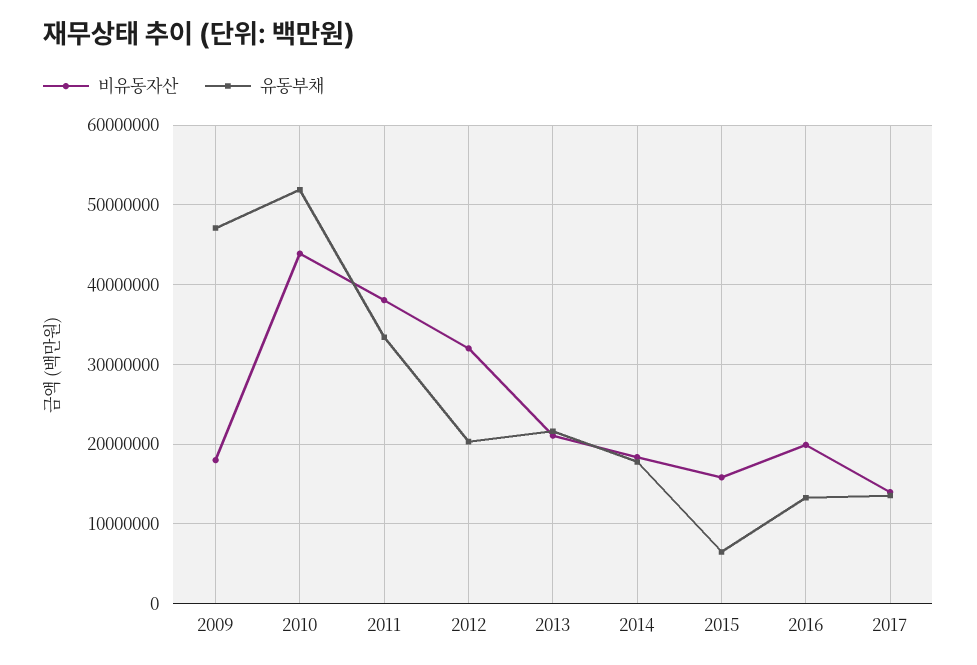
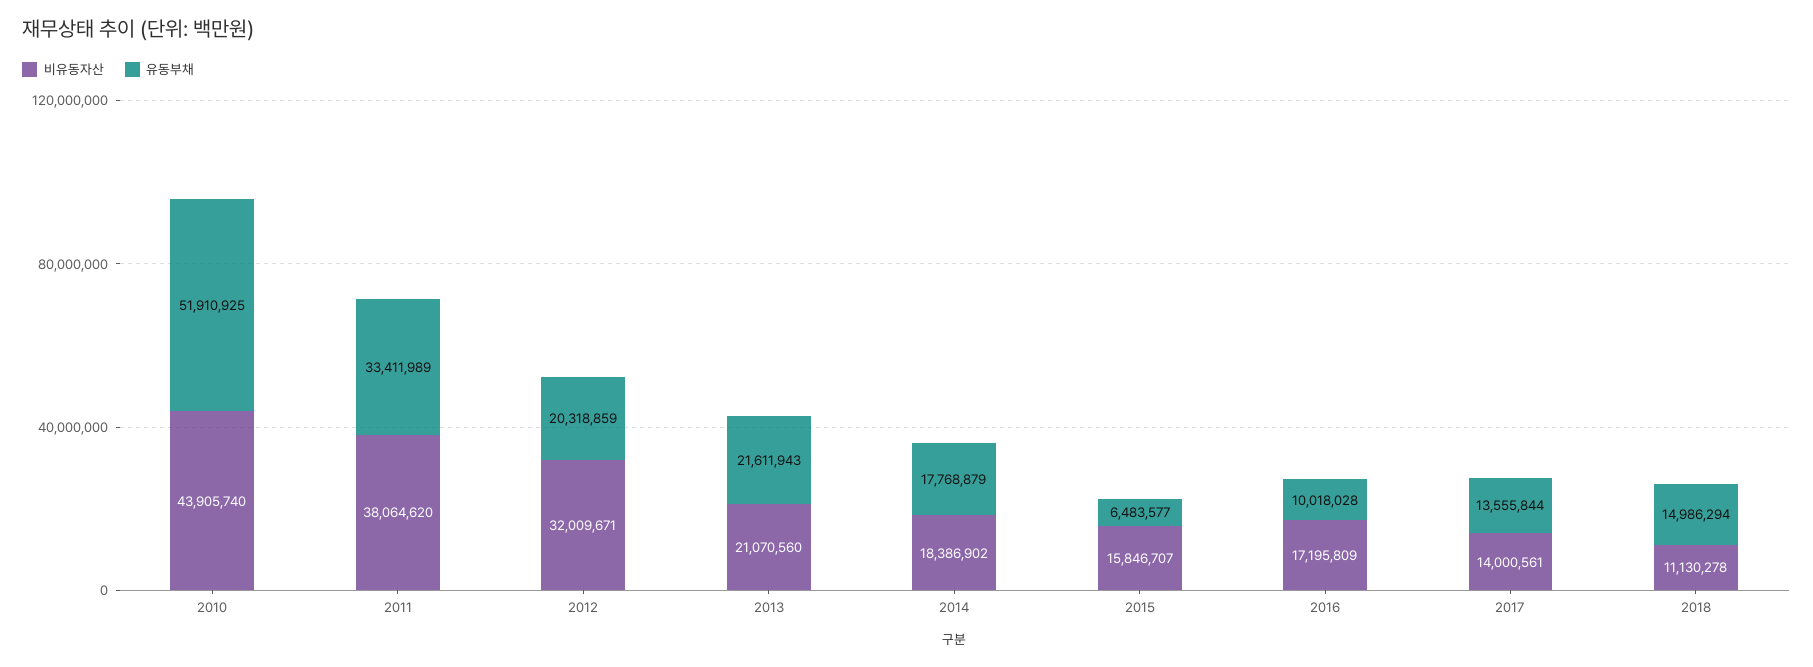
비유동자산, 2009: 18000000 -> none
유동부채, 2009: 47000000 -> none
비유동자산, 2016: 20000000 -> 17195809
유동부채, 2016: 13000000 -> 10018028
비유동자산, 2018: none -> 11130278
유동부채, 2018: none -> 14986294

